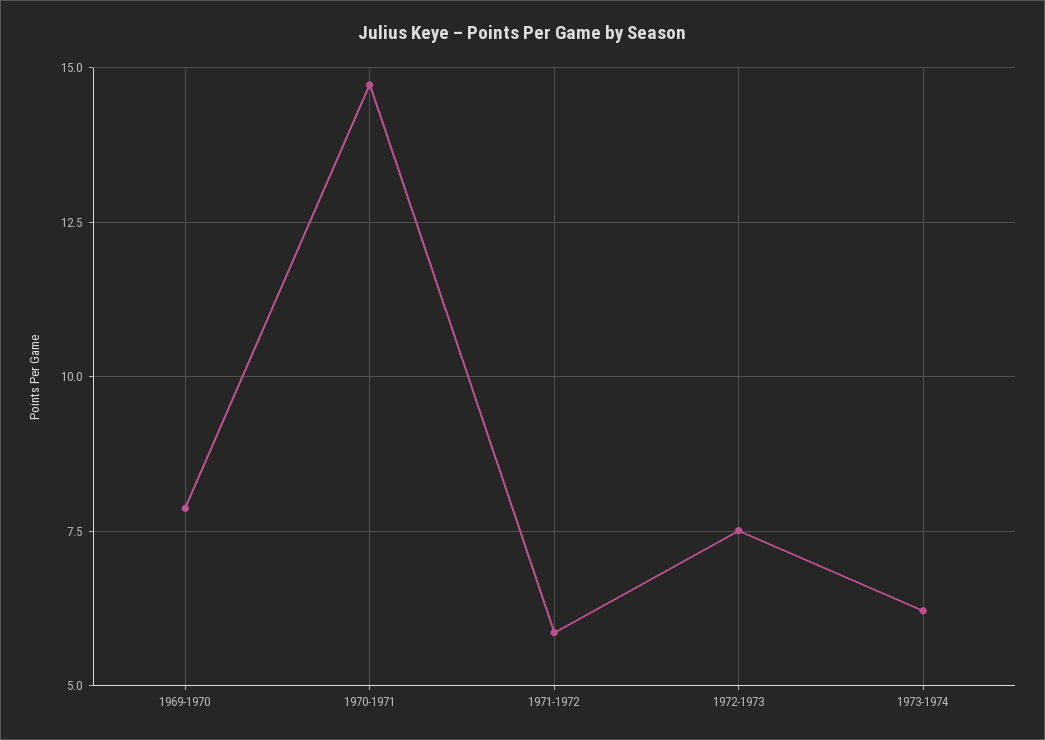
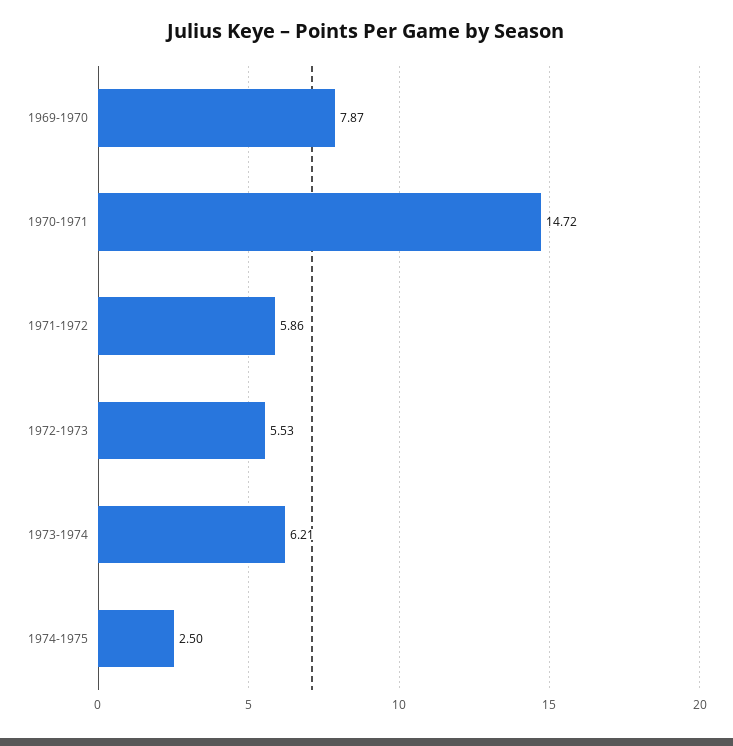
1972-1973: 7.5 -> 5.53
1974-1975: none -> 2.5

